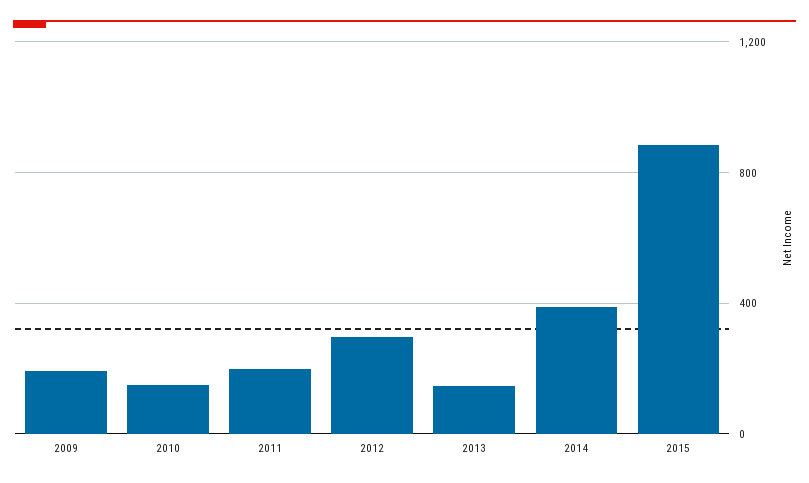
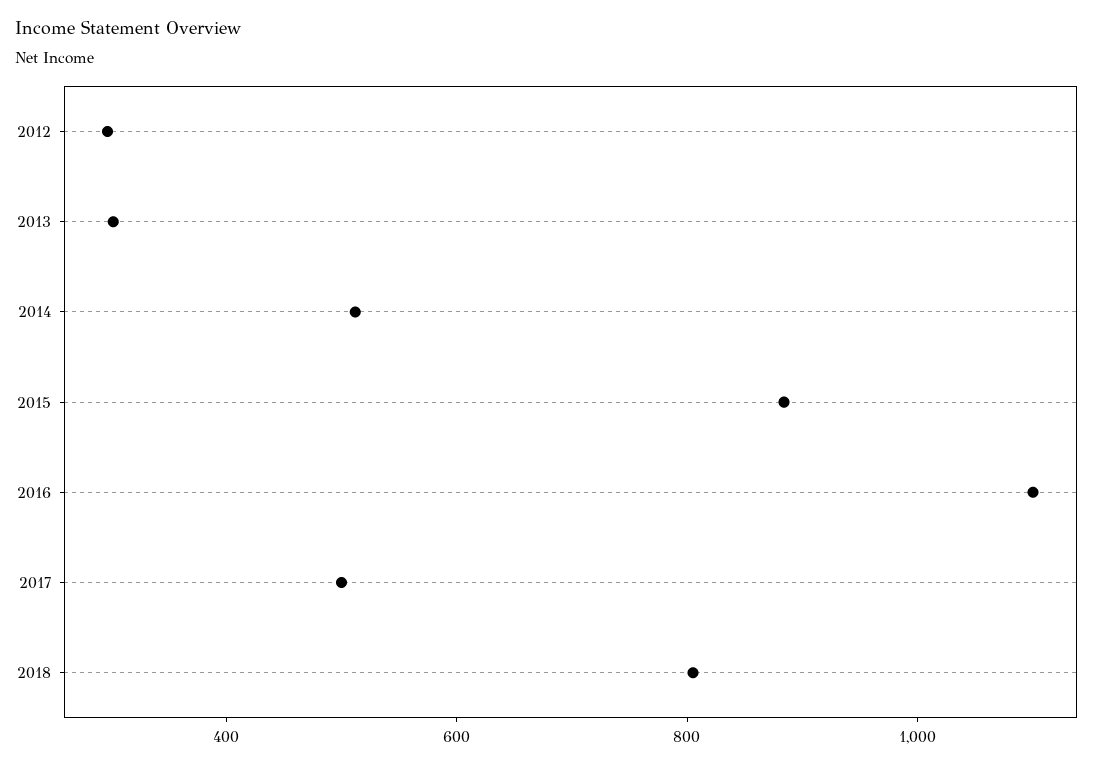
2009: 200 -> none
2010: 150 -> none
2011: 200 -> none
2013: 150 -> 300
2014: 400 -> 500
2016: none -> 1100
2017: none -> 500
2018: none -> 800

